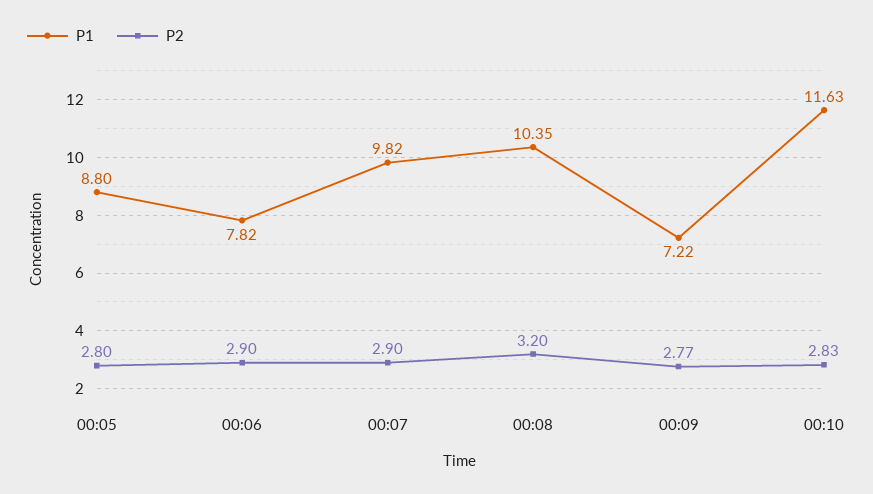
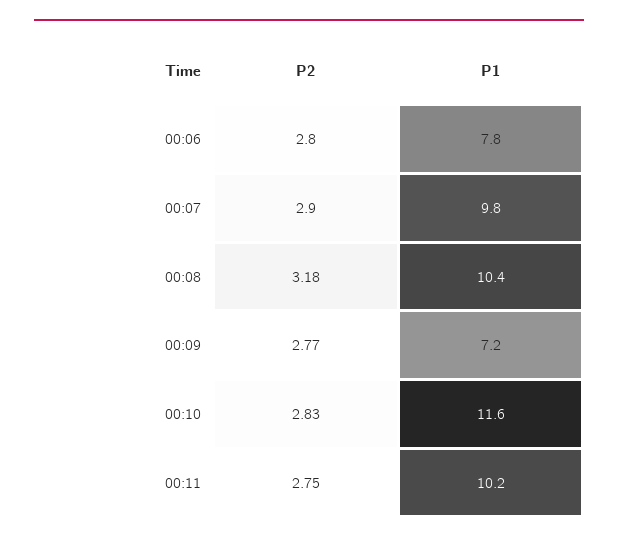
P1, 00:05: 8.8 -> none
P2, 00:05: 2.8 -> none
P2, 00:06: 2.9 -> 2.8
P2, 00:08: 3.2 -> 3.18
P2, 00:11: none -> 2.75
P1, 00:11: none -> 10.2

